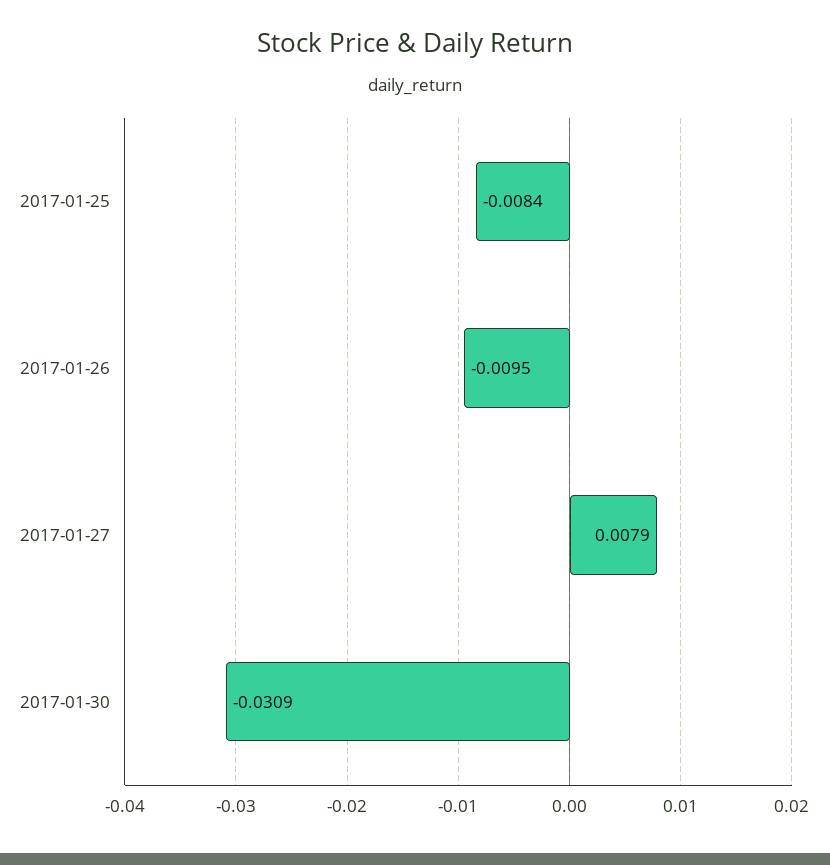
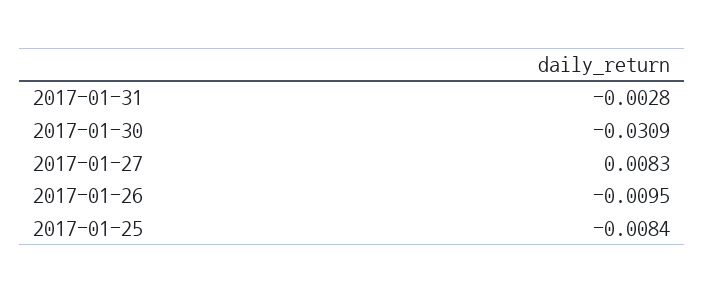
2017-01-27: 0.0079 -> 0.0083
2017-01-31: none -> -0.0028

